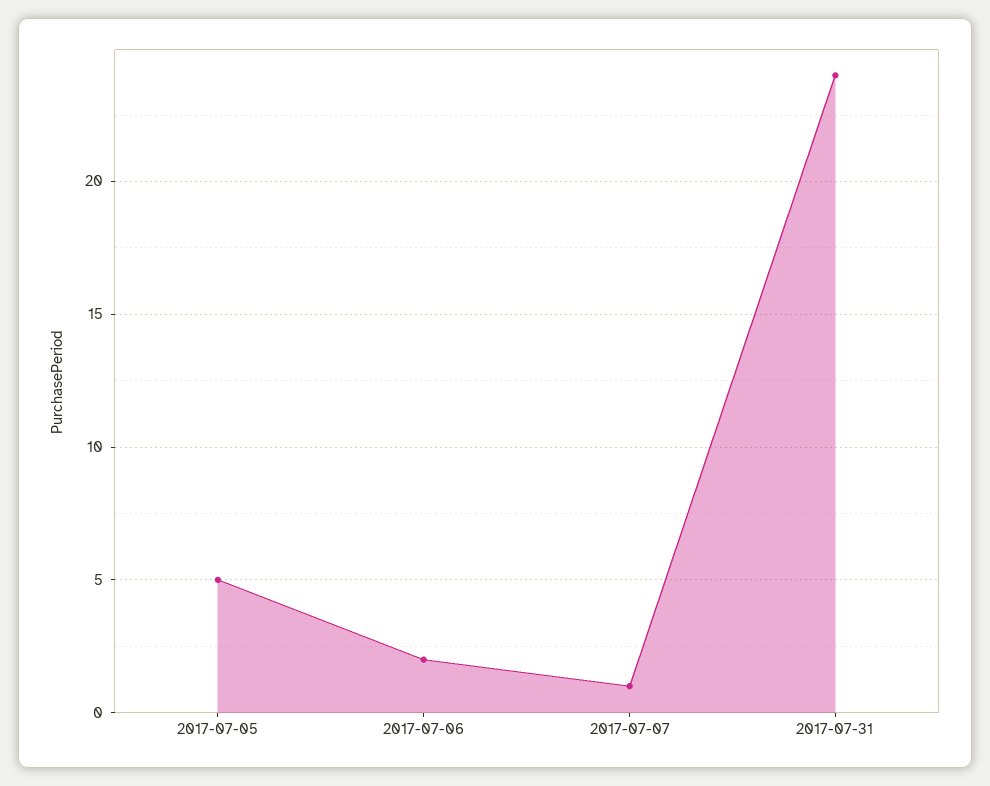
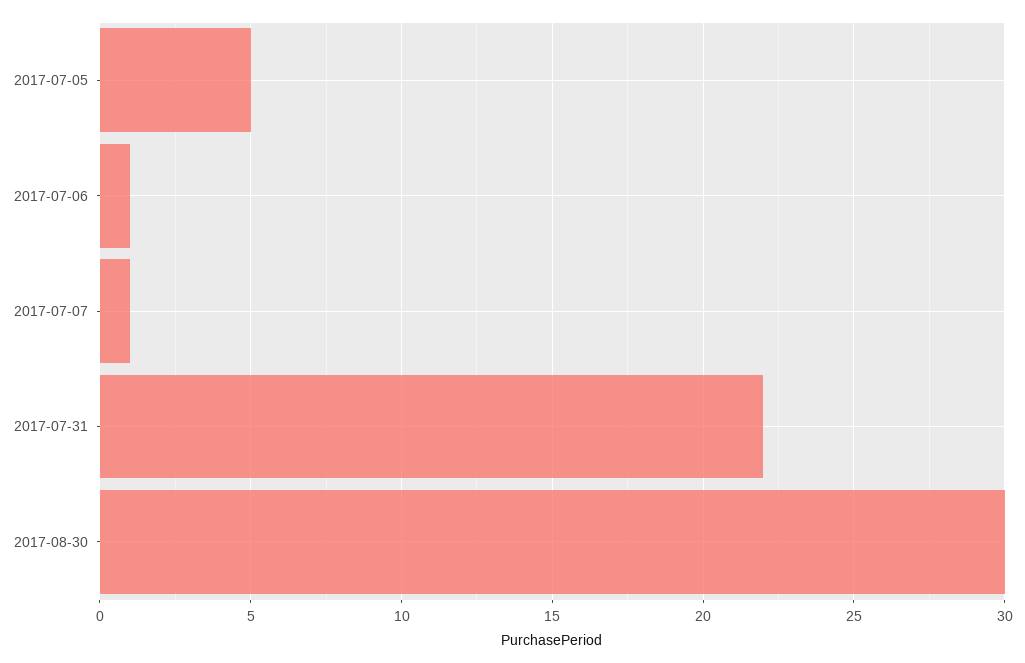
2017-07-06: 2 -> 1
2017-07-31: 24 -> 22
2017-08-30: none -> 30

